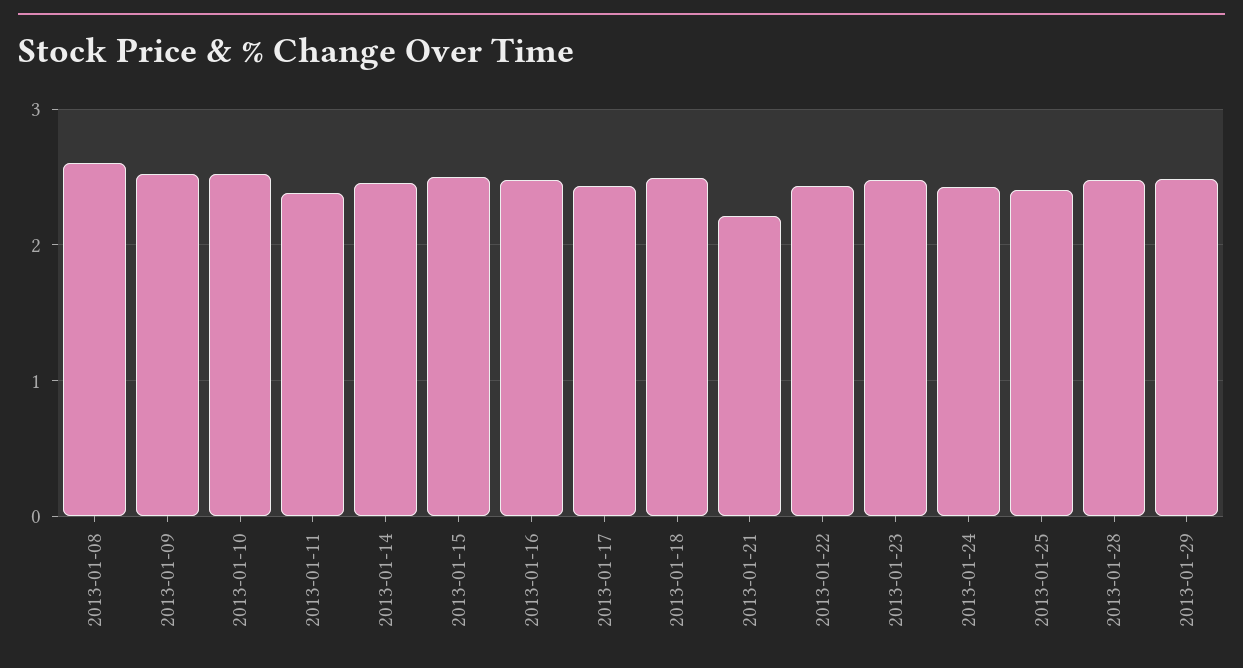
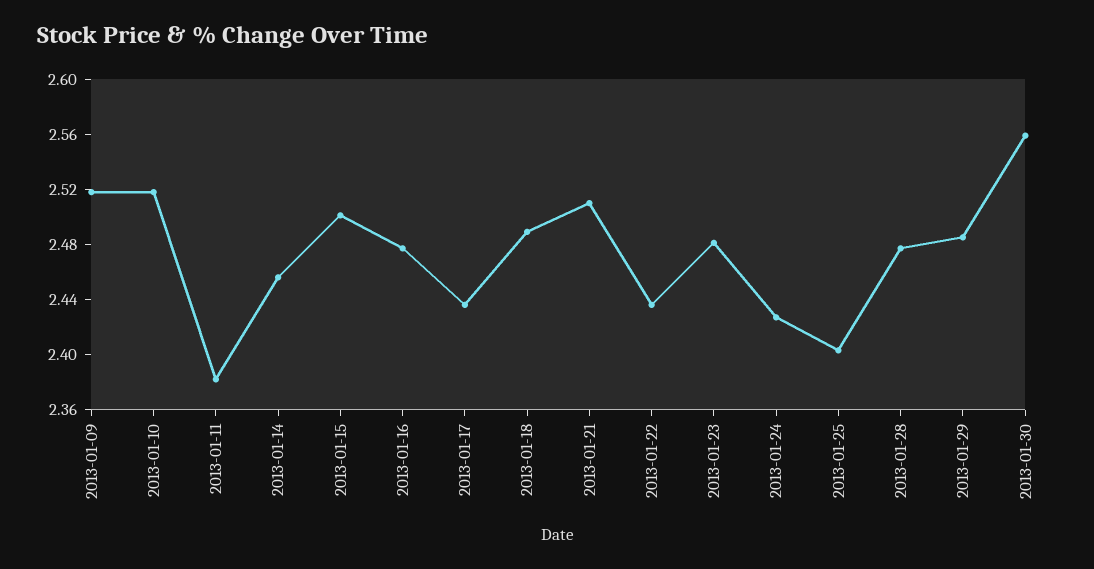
2013-01-08: 2.6 -> none
2013-01-21: 2.2 -> 2.51
2013-01-30: none -> 2.56

